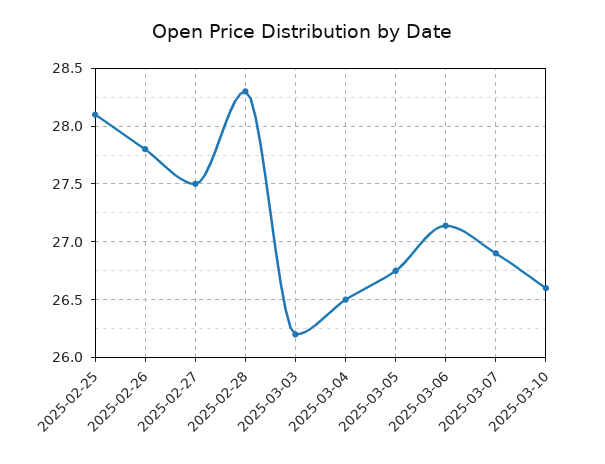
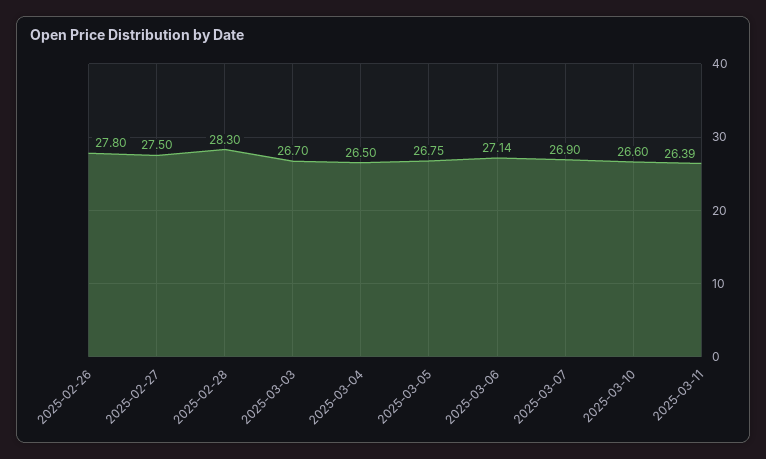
2025-02-25: 28.1 -> none
2025-03-03: 26.2 -> 26.7
2025-03-11: none -> 26.39

